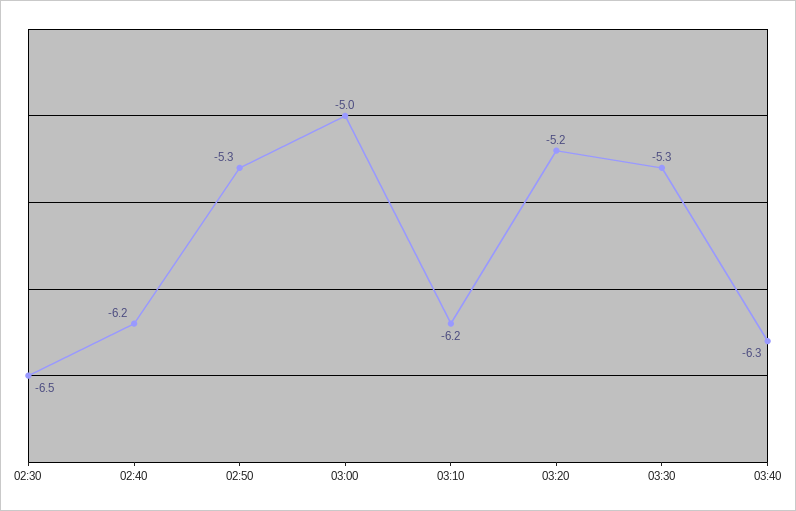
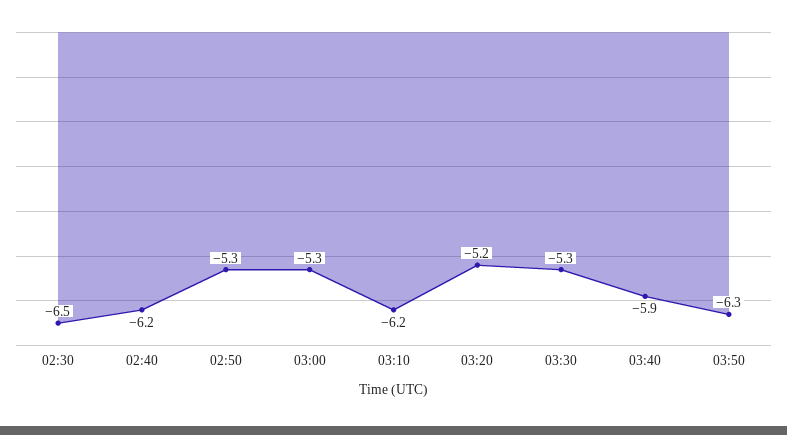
03:00: -5 -> -5.3
03:40: -6.3 -> -5.9
03:50: none -> -6.3

